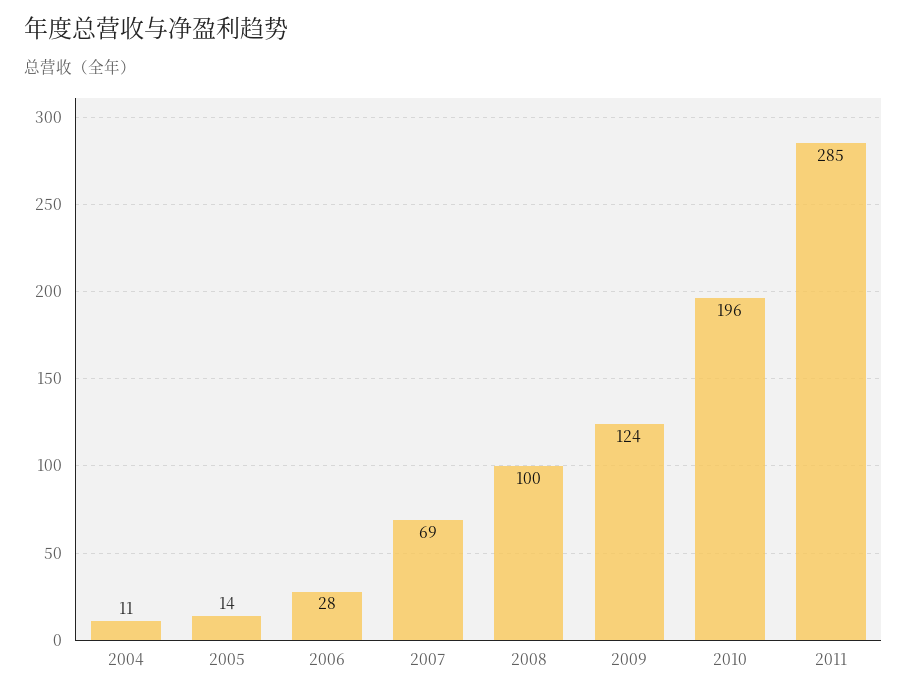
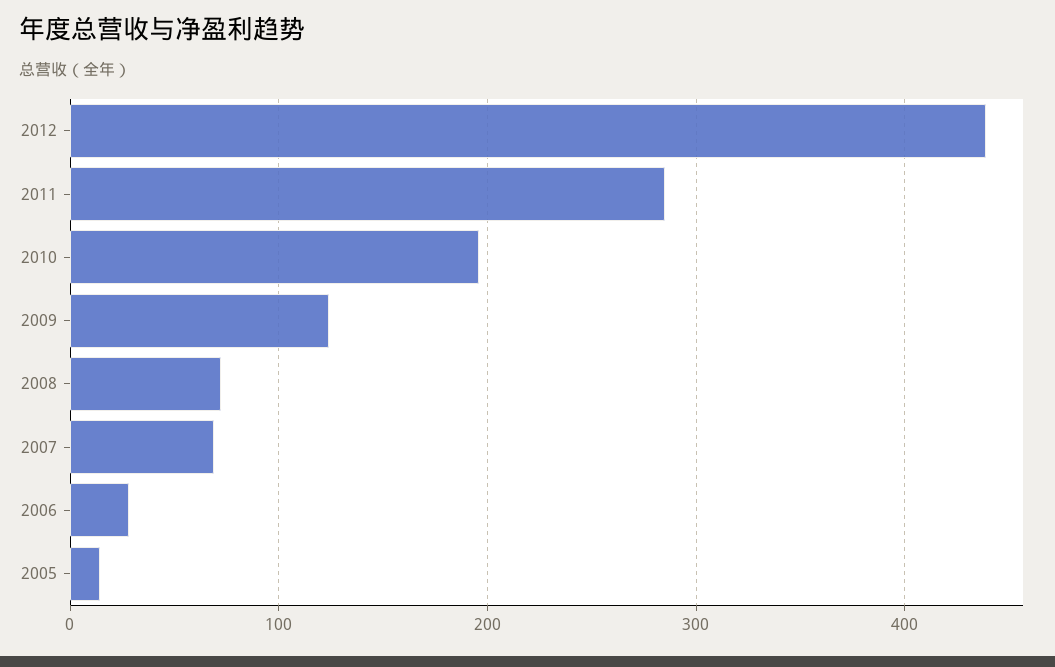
2004: 11 -> none
2008: 100 -> 70
2012: none -> 440

